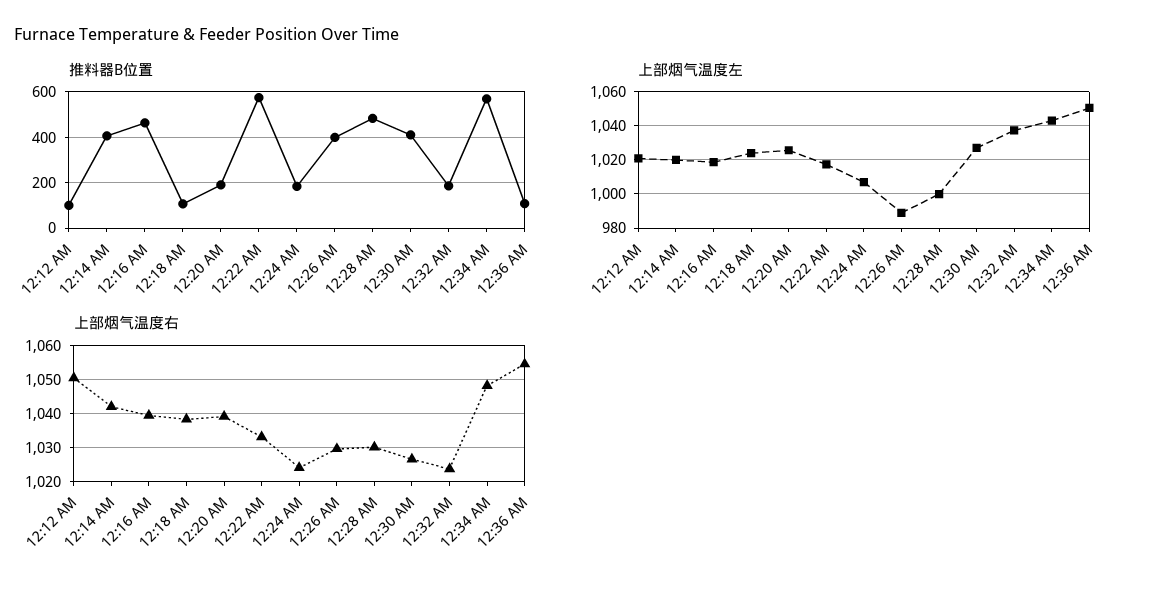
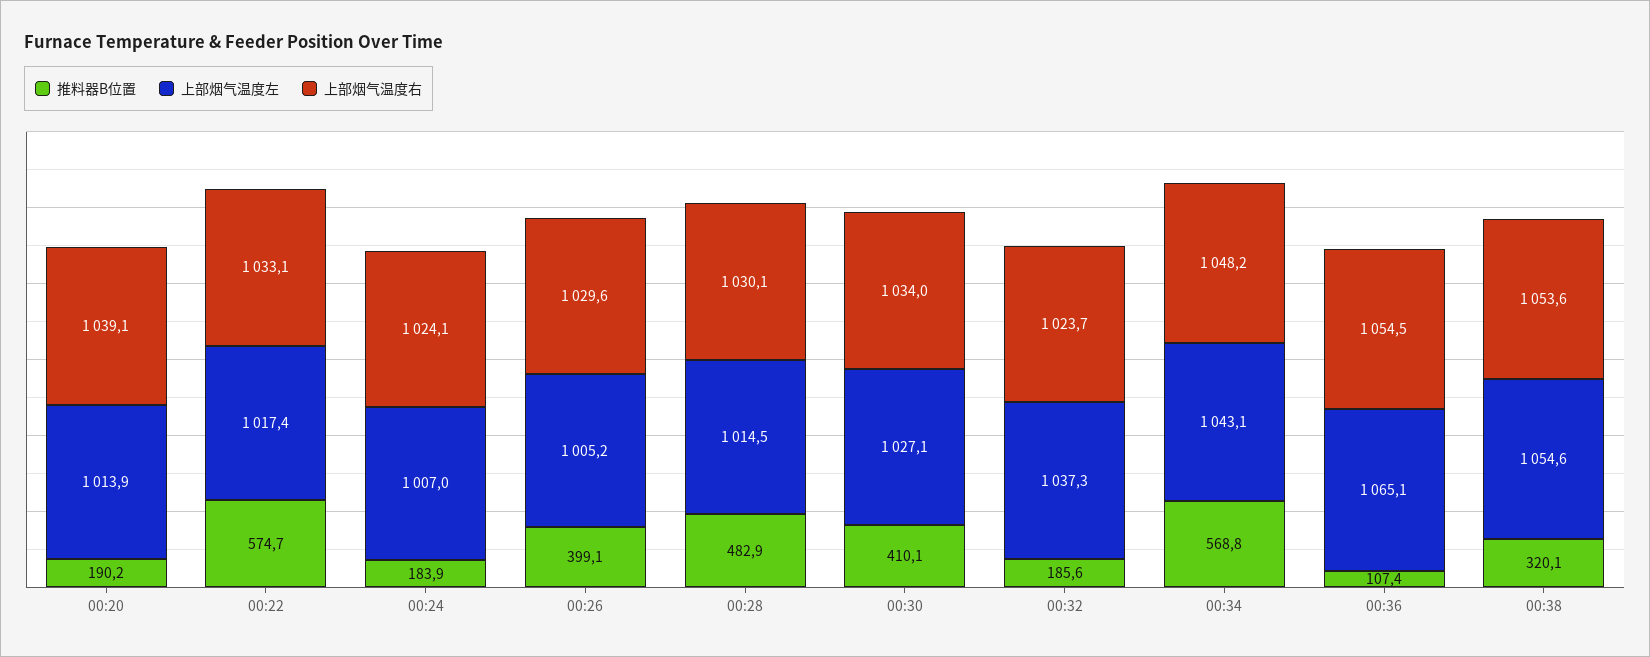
推料器B位置, 12:12 AM: 100 -> none
推料器B位置, 12:14 AM: 400 -> none
推料器B位置, 12:16 AM: 450 -> none
推料器B位置, 12:18 AM: 100 -> none
上部烟气温度左, 12:12 AM: 1020 -> none
上部烟气温度左, 12:14 AM: 1020 -> none
上部烟气温度左, 12:16 AM: 1020 -> none
上部烟气温度左, 12:18 AM: 1025 -> none
上部烟气温度左, 12:20 AM: 1025 -> 1013.9
上部烟气温度左, 12:26 AM: 990 -> 1005.2
上部烟气温度左, 12:28 AM: 1000 -> 1014.5
上部烟气温度左, 12:36 AM: 1050 -> 1065.1
上部烟气温度右, 12:12 AM: 1050 -> none
上部烟气温度右, 12:14 AM: 1042 -> none
上部烟气温度右, 12:16 AM: 1040 -> none
上部烟气温度右, 12:18 AM: 1038 -> none
上部烟气温度右, 12:30 AM: 1026 -> 1034
推料器B位置, 00:38: none -> 320.1
上部烟气温度左, 00:38: none -> 1054.6
上部烟气温度右, 00:38: none -> 1053.6

